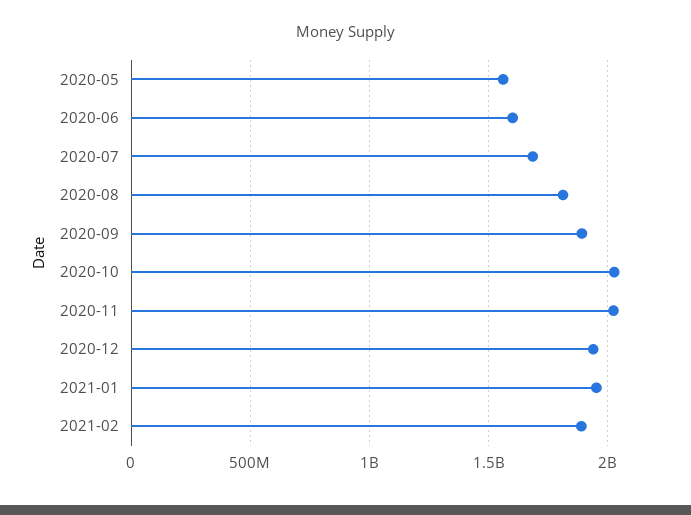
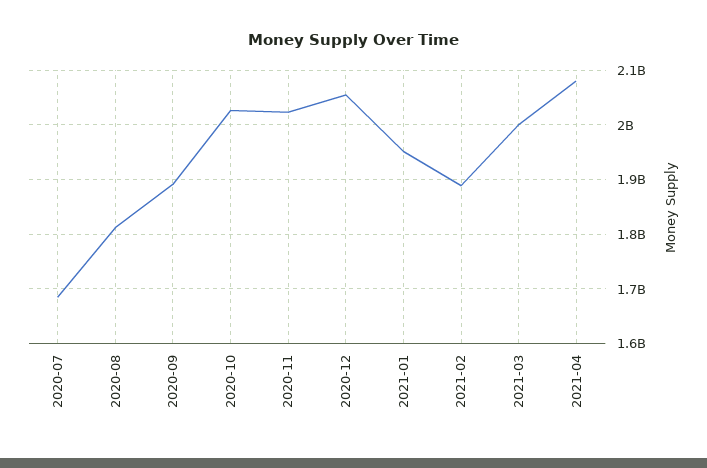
2020-05: 1550000000 -> none
2020-06: 1600000000 -> none
2020-12: 1950000000 -> 2060000000
2021-03: none -> 2000000000
2021-04: none -> 2080000000

